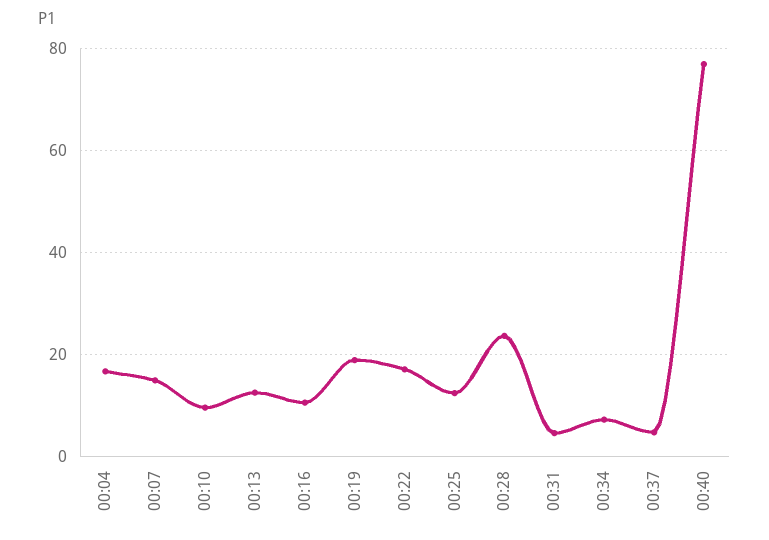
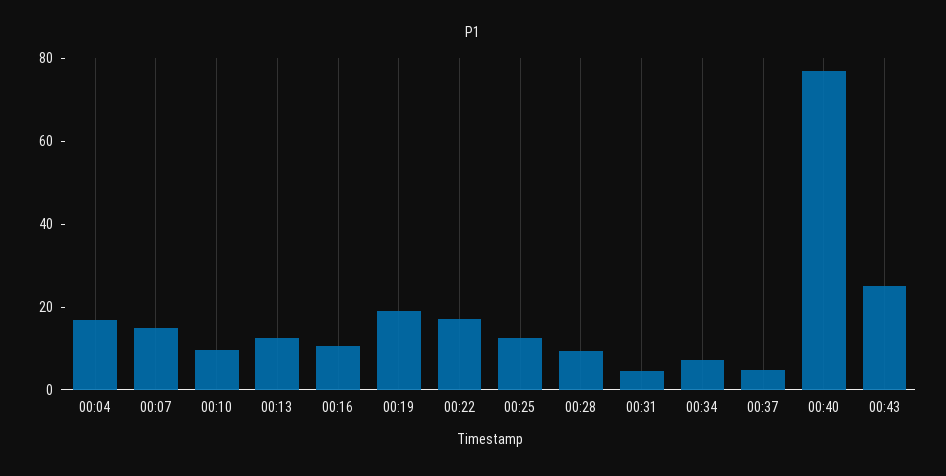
00:28: 24 -> 10
00:43: none -> 25

